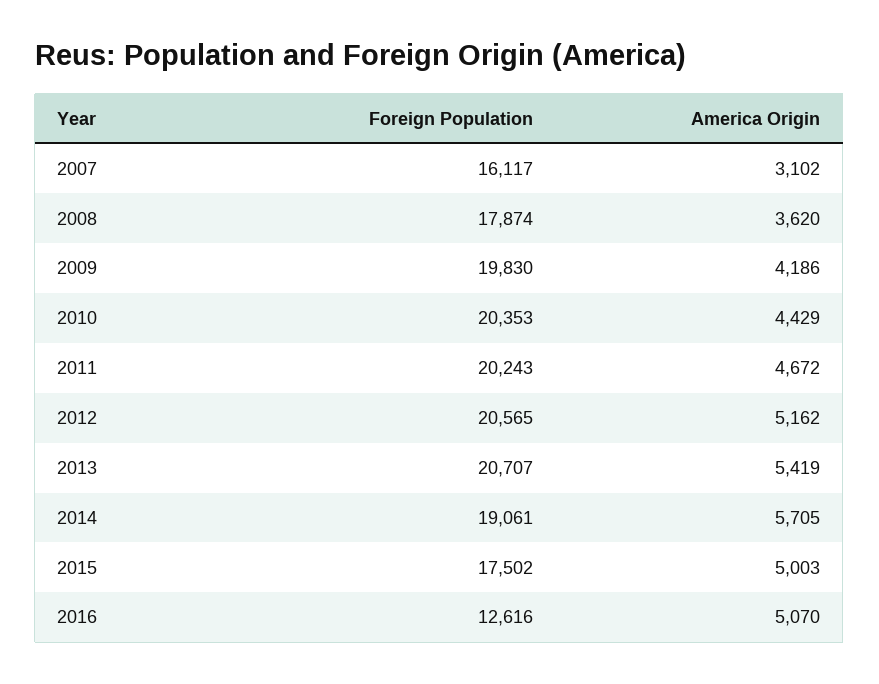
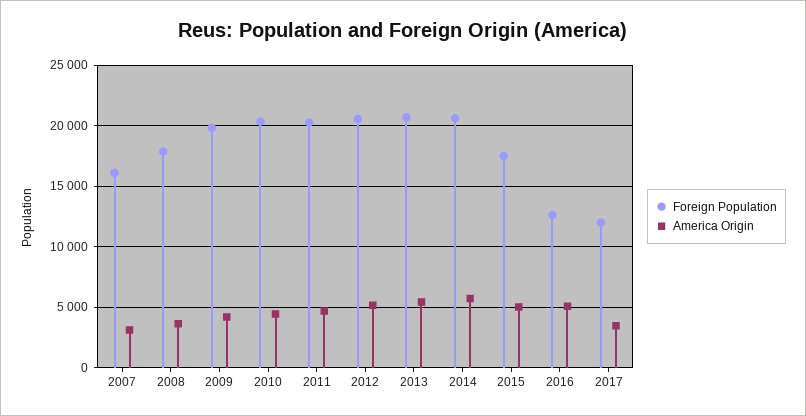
Foreign Population, 2014: 19061 -> 20500
Foreign Population, 2017: none -> 12000
America Origin, 2017: none -> 3500

